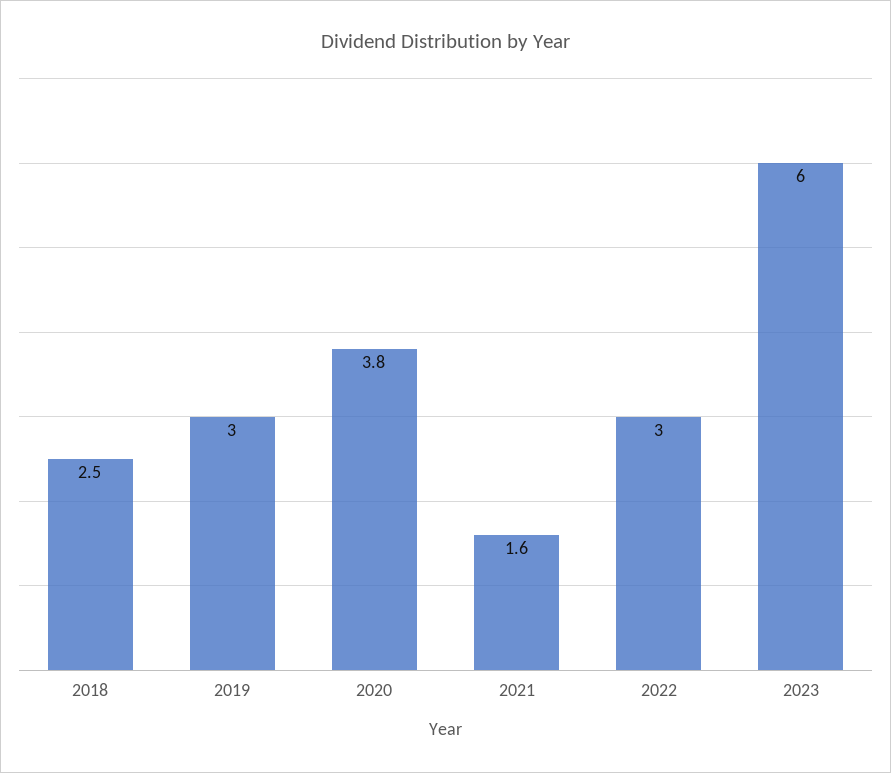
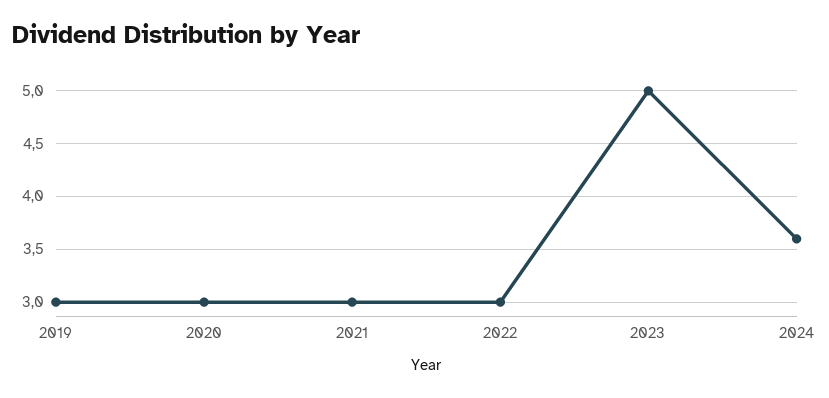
2018: 2.5 -> none
2020: 3.8 -> 3
2021: 1.6 -> 3
2023: 6 -> 5
2024: none -> 3.6

